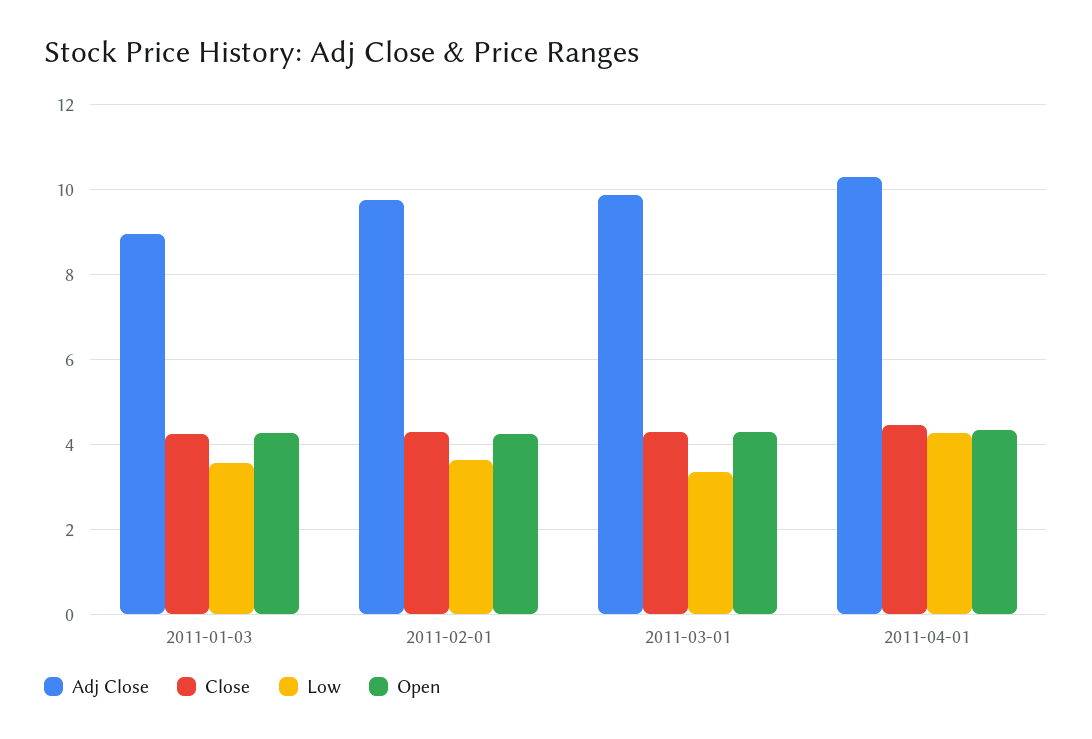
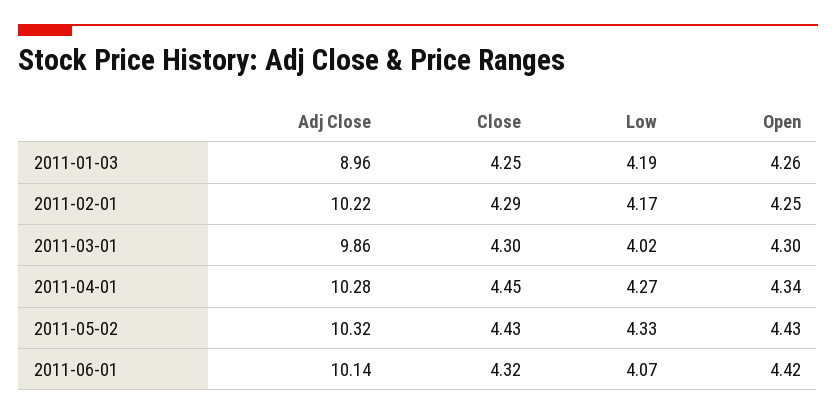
Low, 2011-01-03: 3.6 -> 4.19
Adj Close, 2011-02-01: 9.8 -> 10.22
Low, 2011-02-01: 3.6 -> 4.17
Low, 2011-03-01: 3.4 -> 4.02
Adj Close, 2011-05-02: none -> 10.32
Close, 2011-05-02: none -> 4.43
Low, 2011-05-02: none -> 4.33
Open, 2011-05-02: none -> 4.43
Adj Close, 2011-06-01: none -> 10.14
Close, 2011-06-01: none -> 4.32
Low, 2011-06-01: none -> 4.07
Open, 2011-06-01: none -> 4.42

